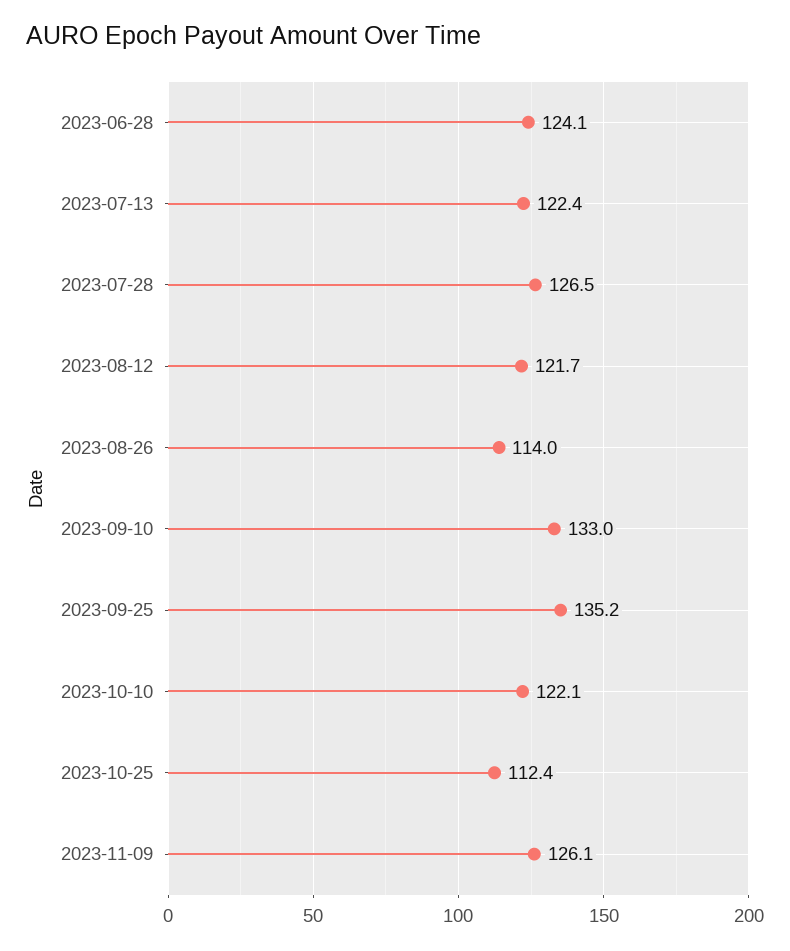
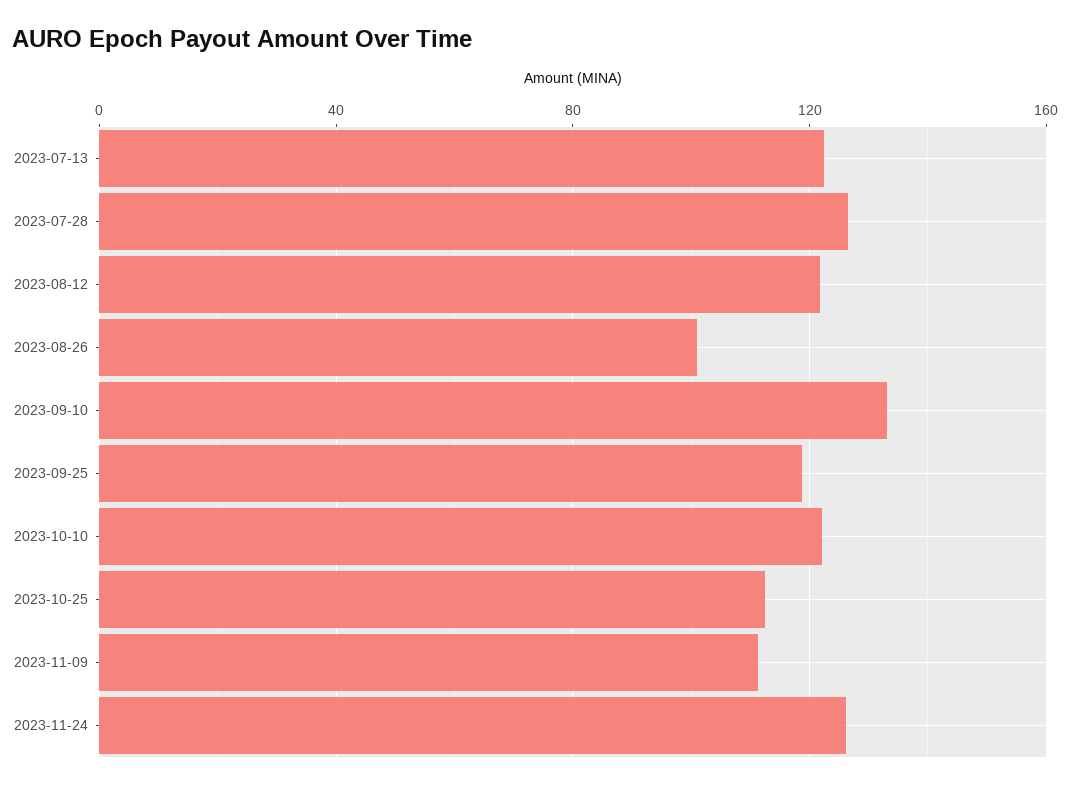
2023-06-28: 124.1 -> none
2023-08-26: 114 -> 100
2023-09-25: 135.2 -> 120
2023-11-09: 126.1 -> 110
2023-11-24: none -> 125

